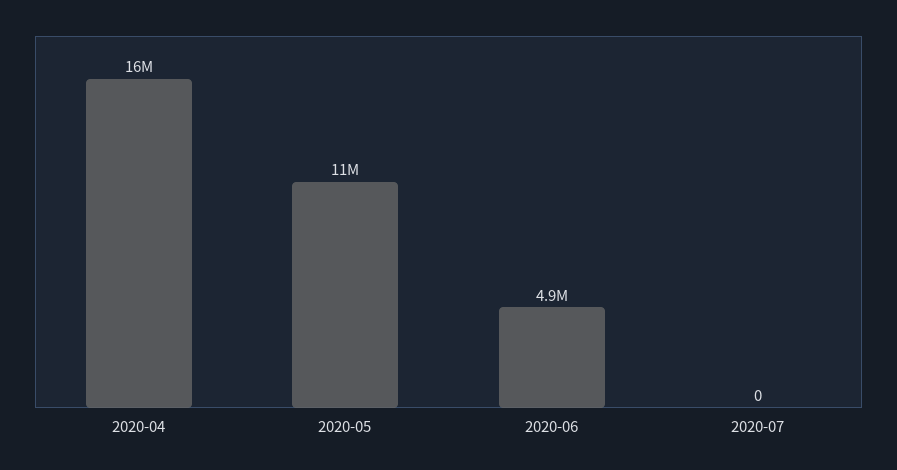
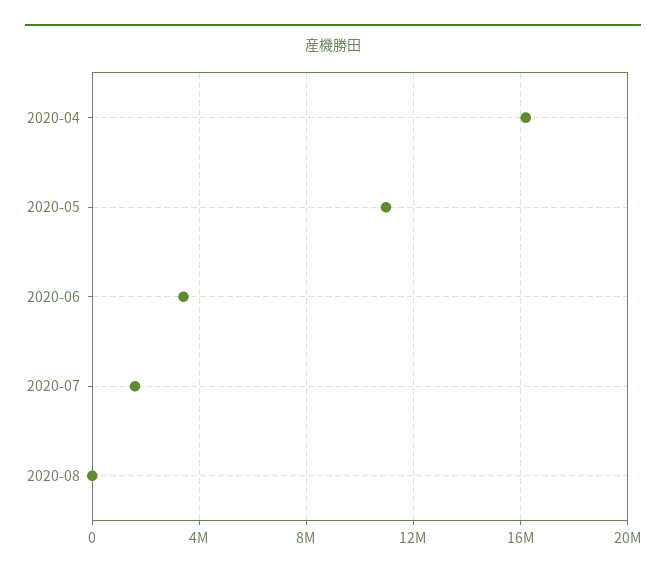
2020-06: 4900000 -> 3500000
2020-07: 0 -> 1500000
2020-08: none -> 0

